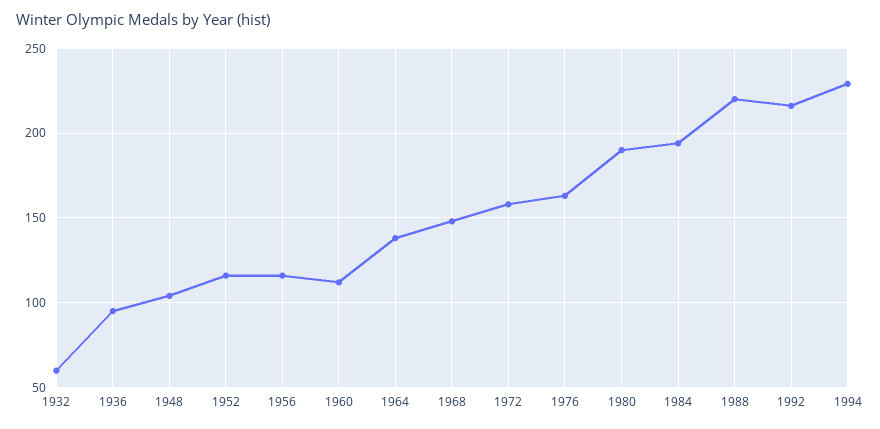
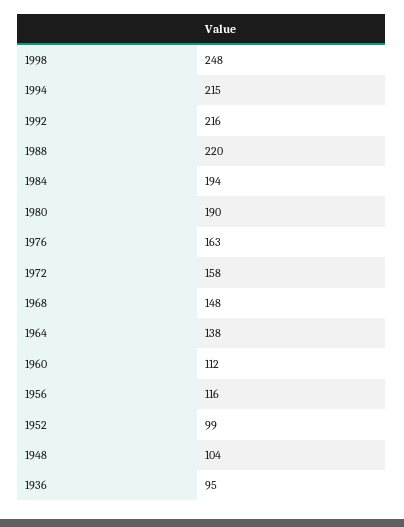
1932: 60 -> none
1952: 115 -> 99
1994: 230 -> 215
1998: none -> 248

